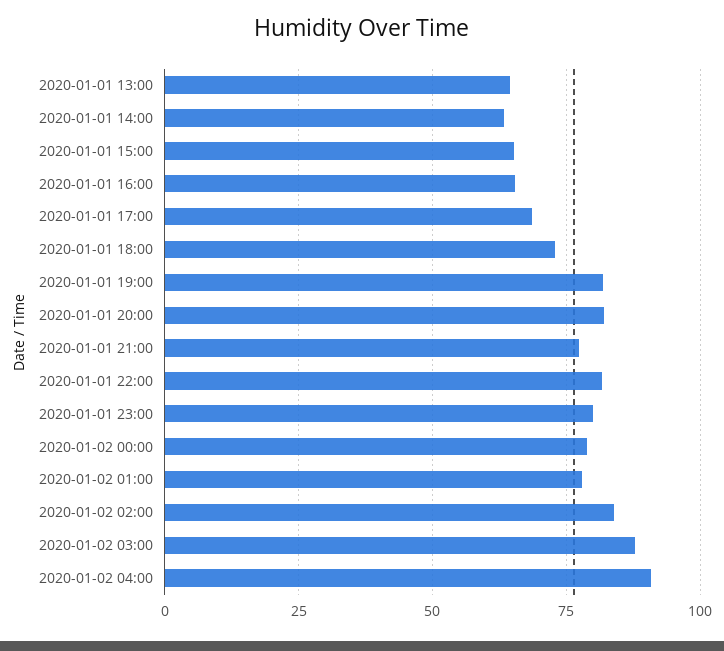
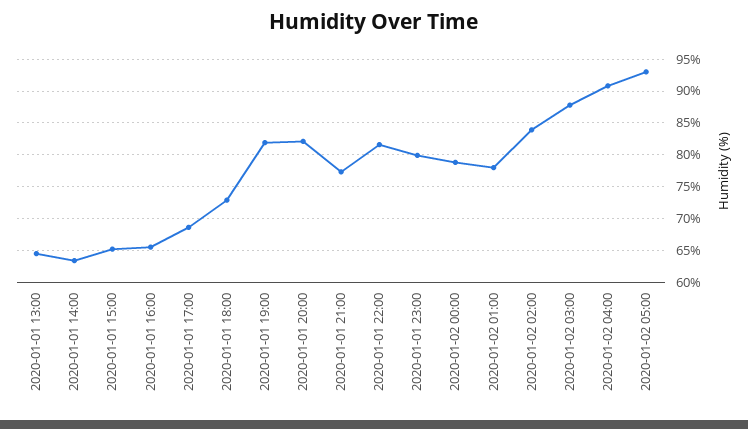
2020-01-02 05:00: none -> 93

